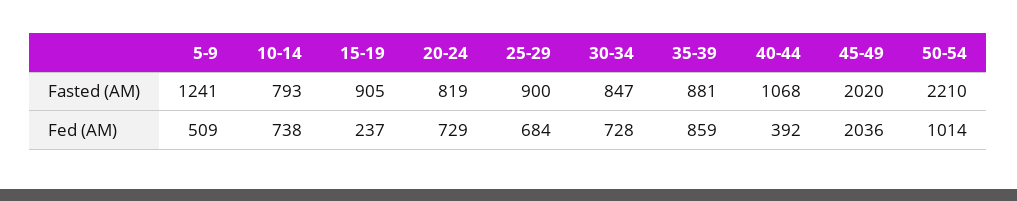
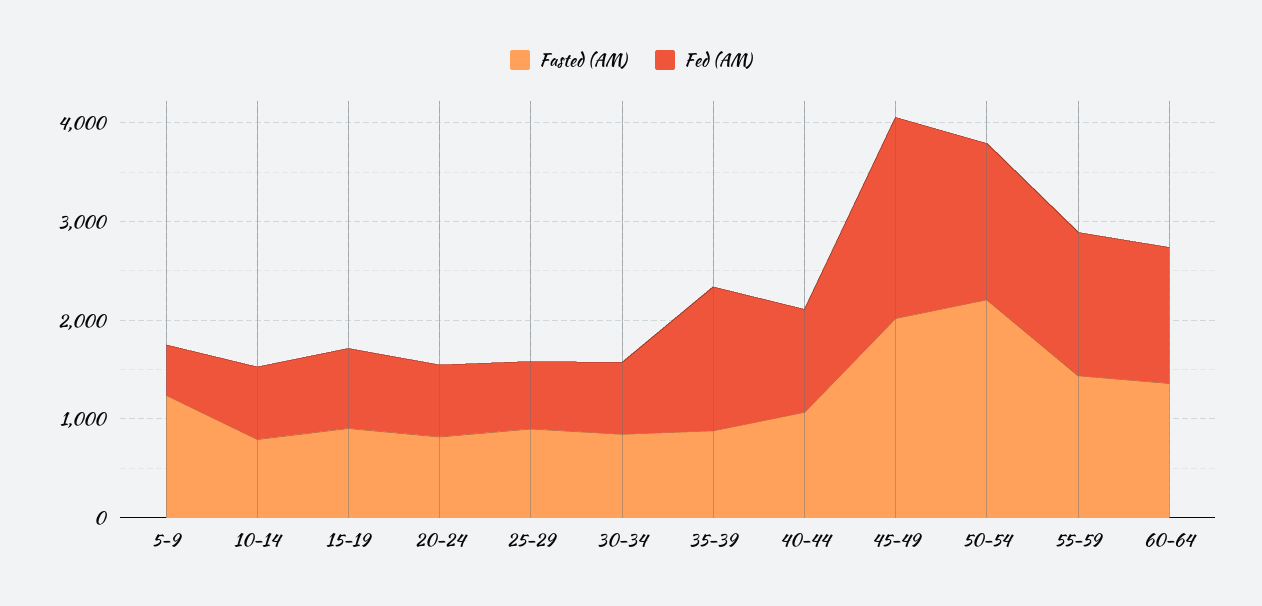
Fed (AM), 15-19: 237 -> 800
Fed (AM), 35-39: 859 -> 1400
Fed (AM), 40-44: 392 -> 1000
Fed (AM), 50-54: 1014 -> 1600
Fasted (AM), 55-59: none -> 1400
Fed (AM), 55-59: none -> 1400
Fasted (AM), 60-64: none -> 1400
Fed (AM), 60-64: none -> 1400

